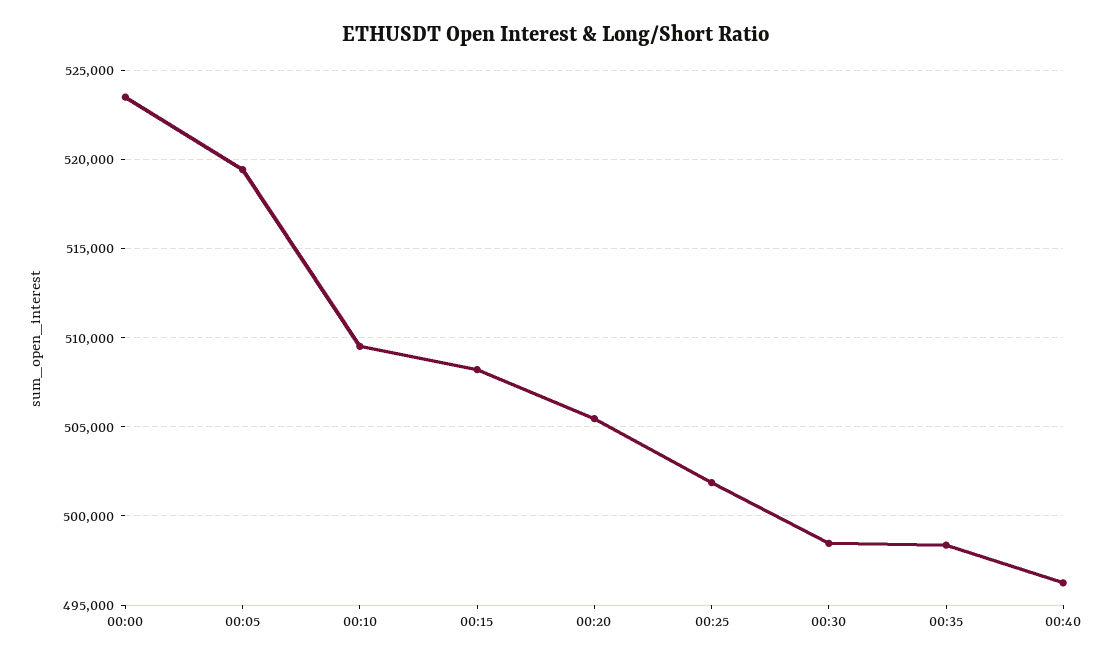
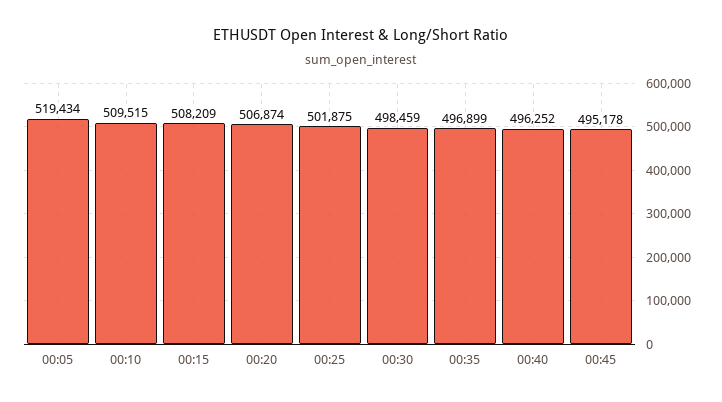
00:00: 523500 -> none
00:20: 505500 -> 506874
00:35: 498500 -> 496899
00:45: none -> 495178

